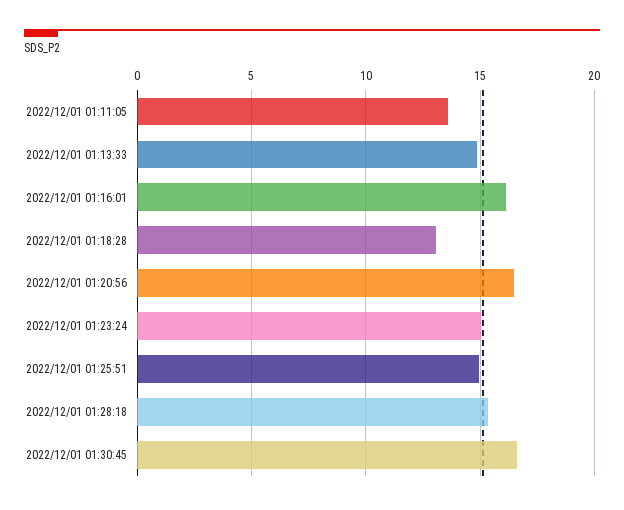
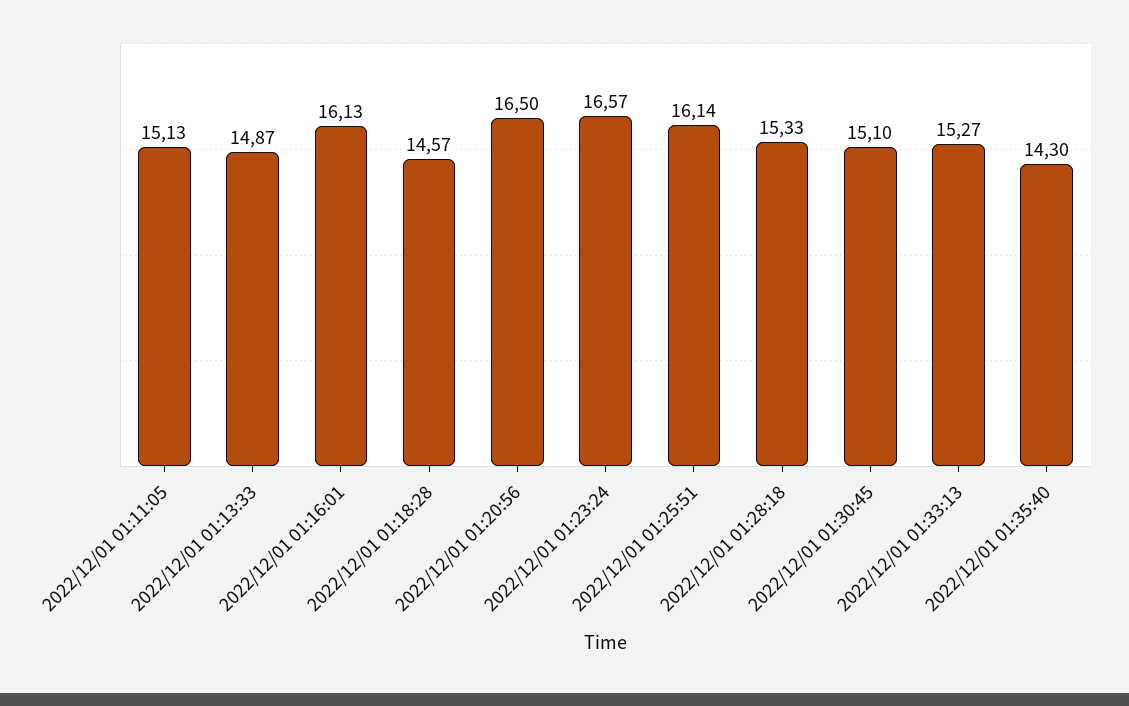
2022/12/01 01:11:05: 13.5 -> 15.13
2022/12/01 01:18:28: 13 -> 14.57
2022/12/01 01:23:24: 15 -> 16.57
2022/12/01 01:25:51: 15 -> 16.14
2022/12/01 01:30:45: 16.5 -> 15.1
2022/12/01 01:33:13: none -> 15.27
2022/12/01 01:35:40: none -> 14.3

